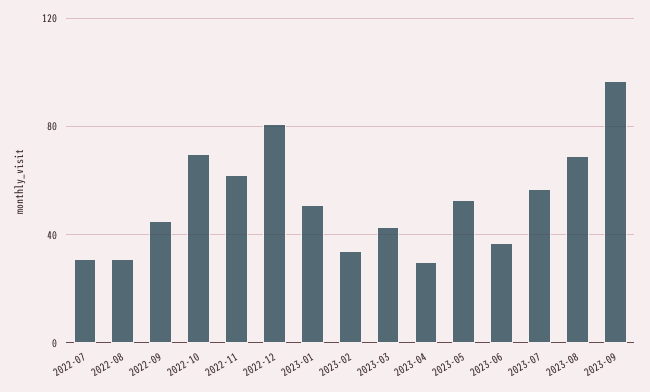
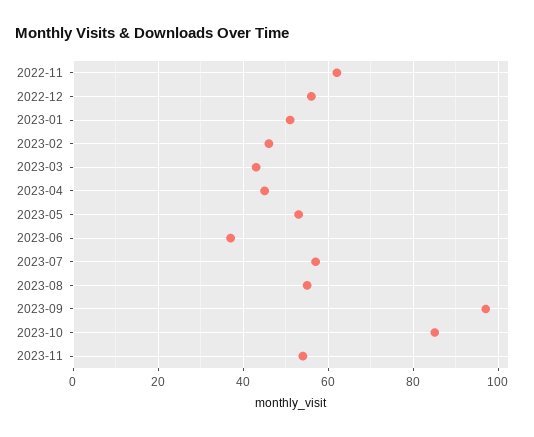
2022-07: 30 -> none
2022-08: 30 -> none
2022-09: 45 -> none
2022-10: 70 -> none
2022-12: 80 -> 55
2023-02: 35 -> 45
2023-04: 30 -> 45
2023-08: 70 -> 55
2023-10: none -> 85
2023-11: none -> 55

